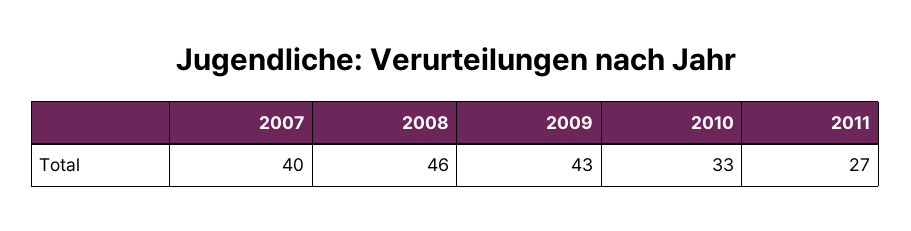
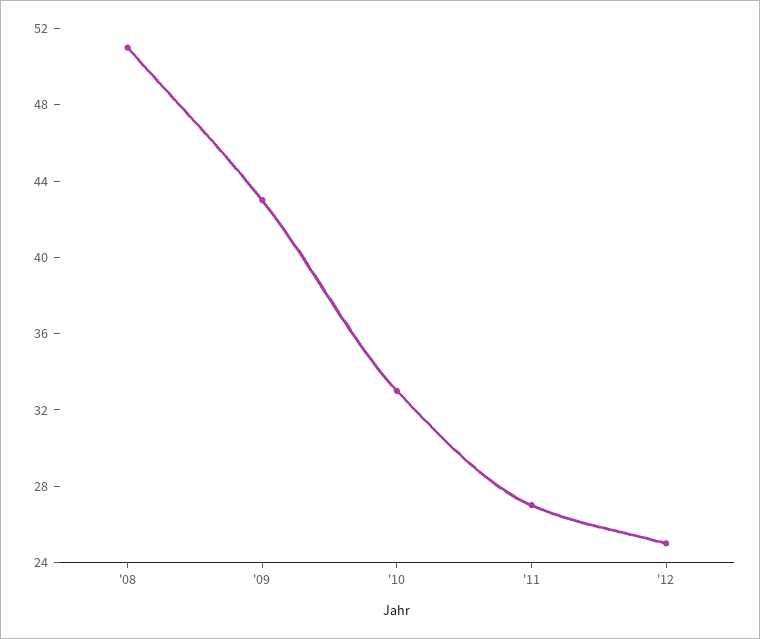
2007: 40 -> none
2008: 46 -> 51
'12: none -> 25

